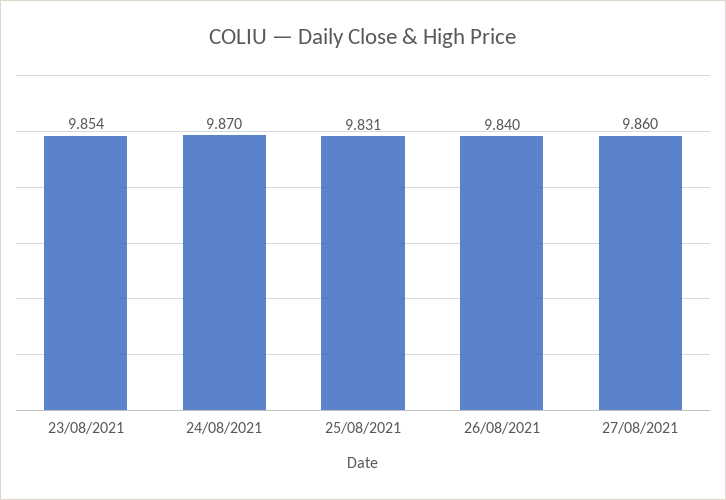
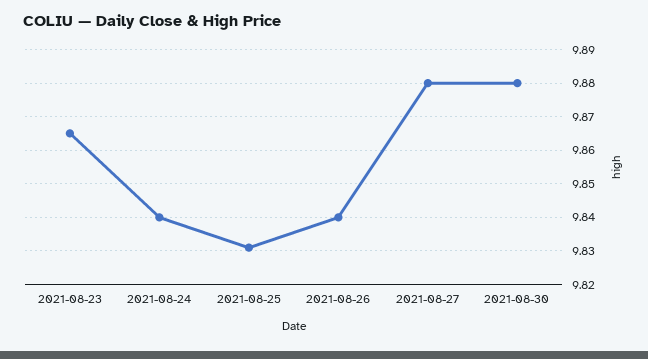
23/08/2021: 9.854 -> 9.865
24/08/2021: 9.87 -> 9.84
27/08/2021: 9.86 -> 9.88
2021-08-30: none -> 9.88

